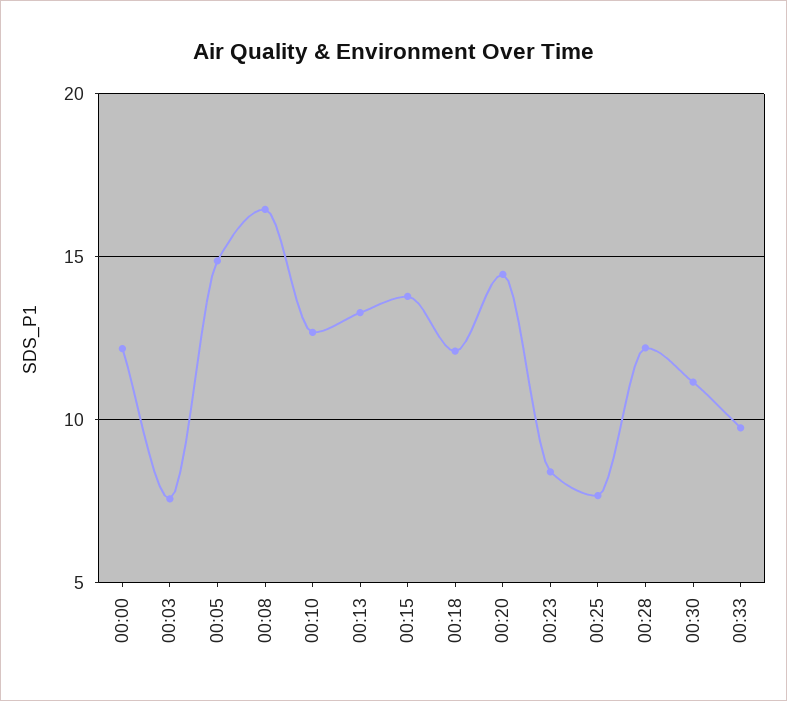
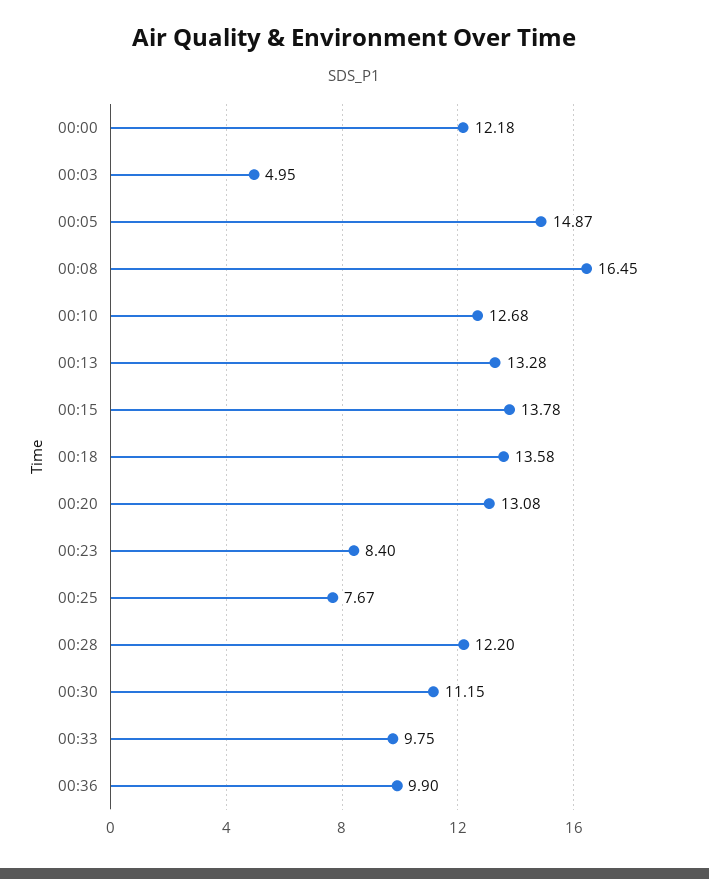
00:03: 7.5 -> 4.95
00:18: 12 -> 13.58
00:20: 14.5 -> 13.08
00:36: none -> 9.9

